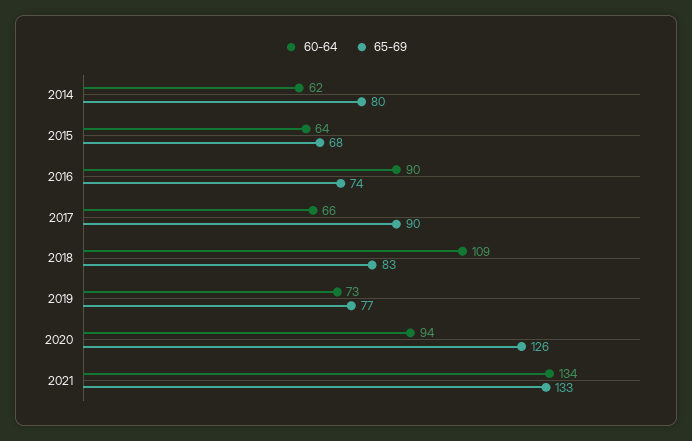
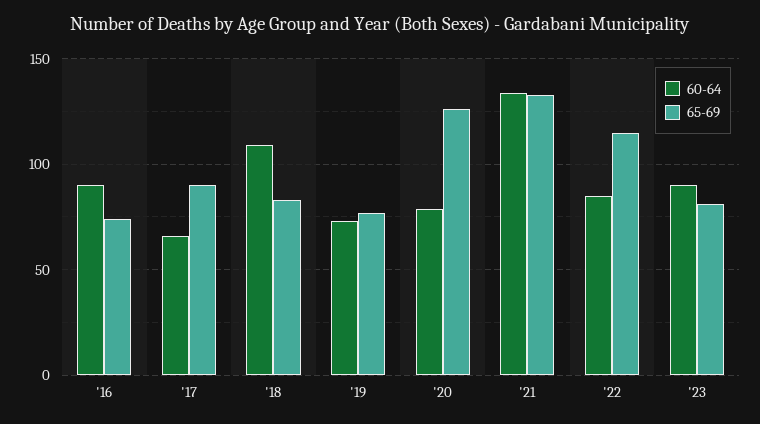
60-64, 2014: 62 -> none
65-69, 2014: 80 -> none
60-64, 2015: 64 -> none
65-69, 2015: 68 -> none
60-64, 2020: 94 -> 80
60-64, '22: none -> 85
65-69, '22: none -> 115
60-64, '23: none -> 90
65-69, '23: none -> 80

